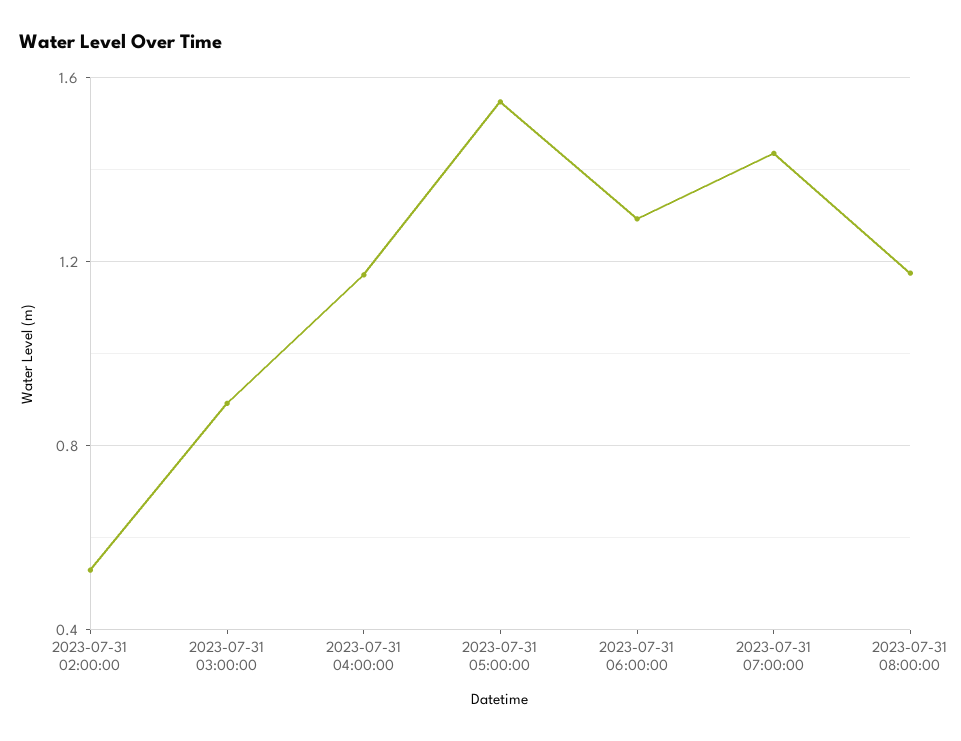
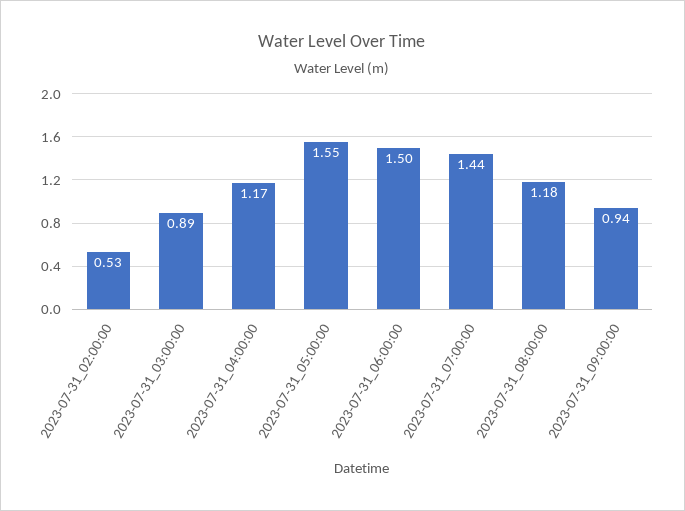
2023-07-31 06:00:00: 1.3 -> 1.5
2023-07-31_09:00:00: none -> 0.94

